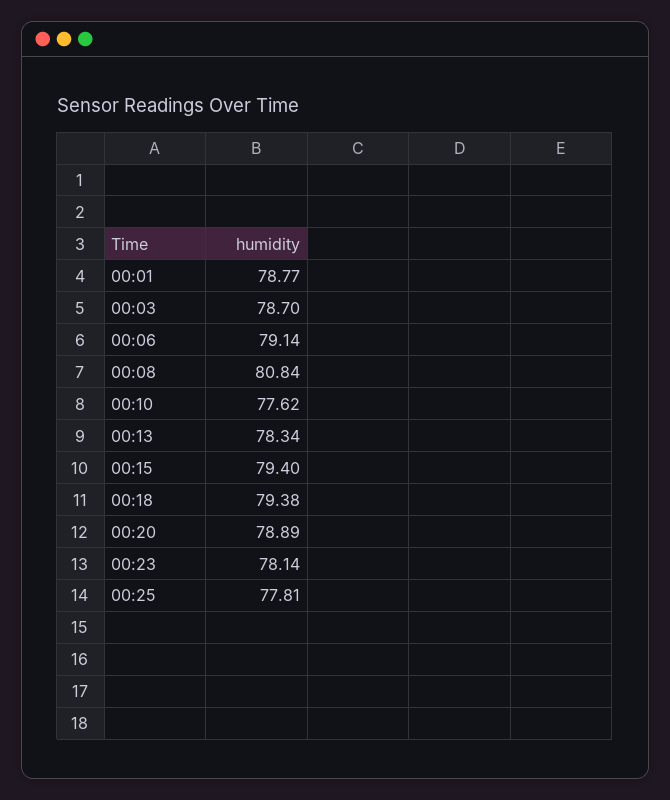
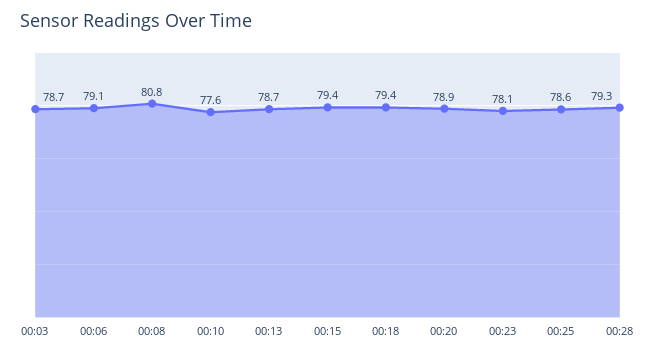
00:01: 78.77 -> none
00:13: 78.34 -> 78.7
00:25: 77.81 -> 78.6
00:28: none -> 79.3

